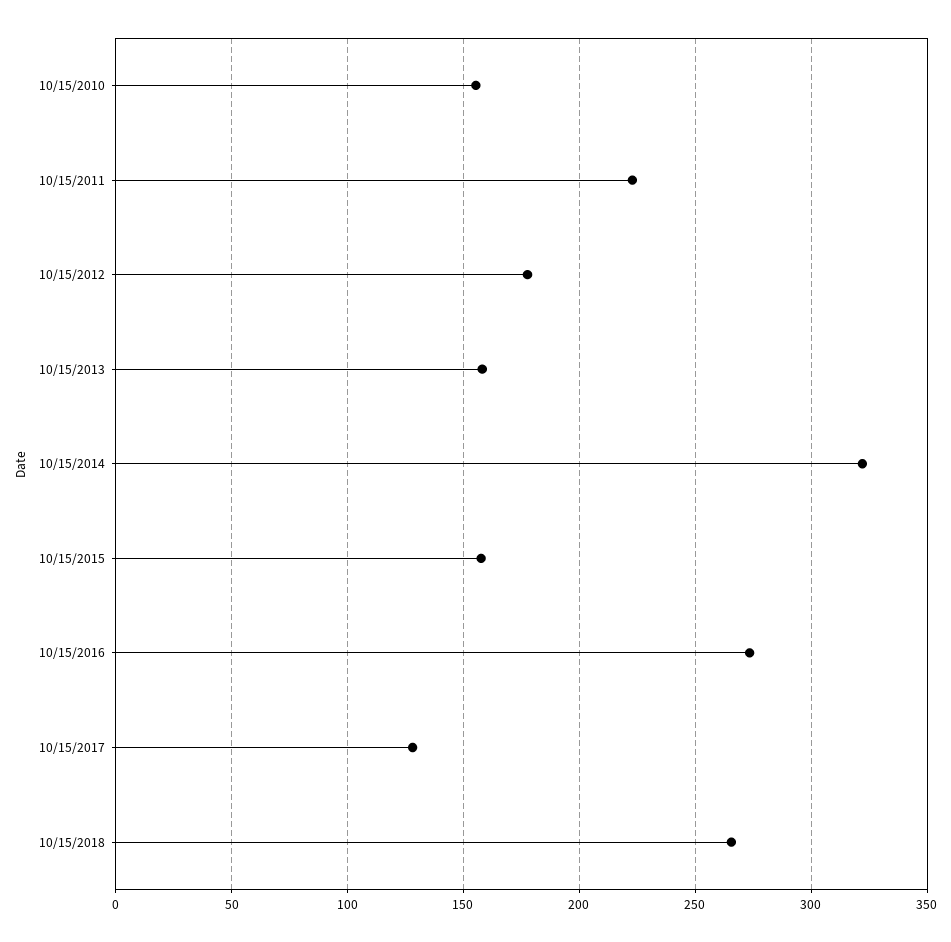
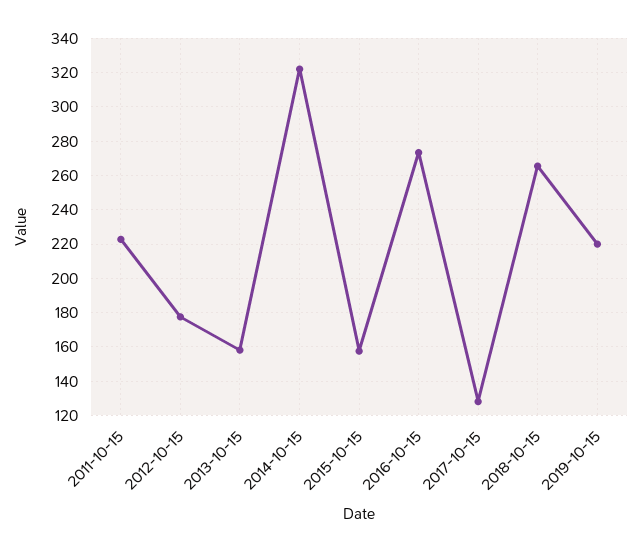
10/15/2010: 155 -> none
2019-10-15: none -> 220

